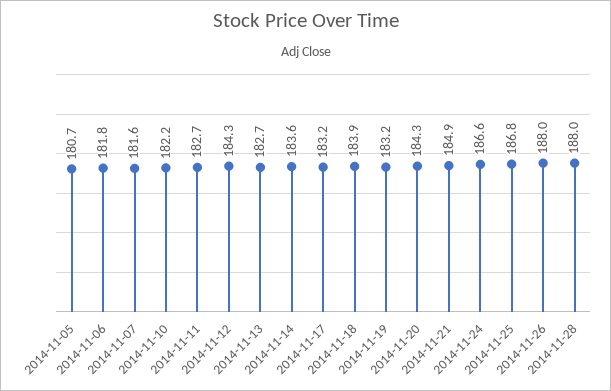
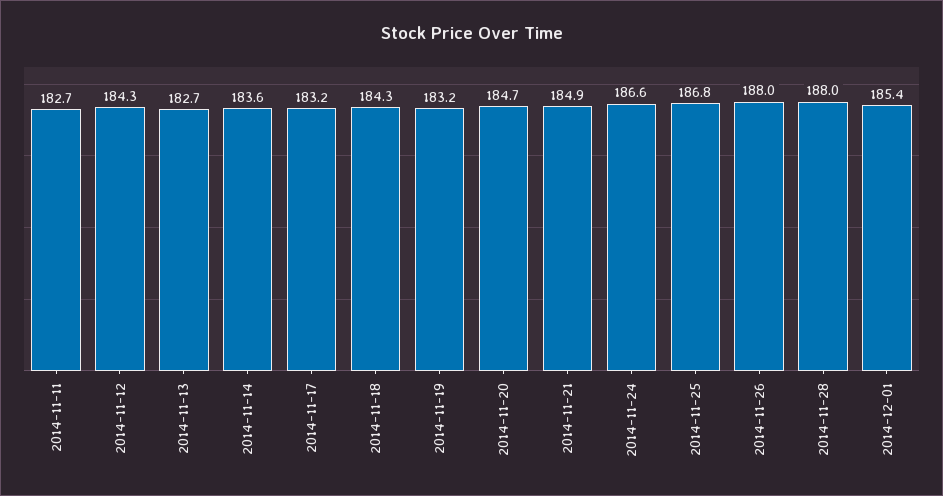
2014-11-05: 180.7 -> none
2014-11-06: 181.8 -> none
2014-11-07: 181.6 -> none
2014-11-10: 182.2 -> none
2014-11-18: 183.9 -> 184.3
2014-11-20: 184.3 -> 184.7
2014-12-01: none -> 185.4

